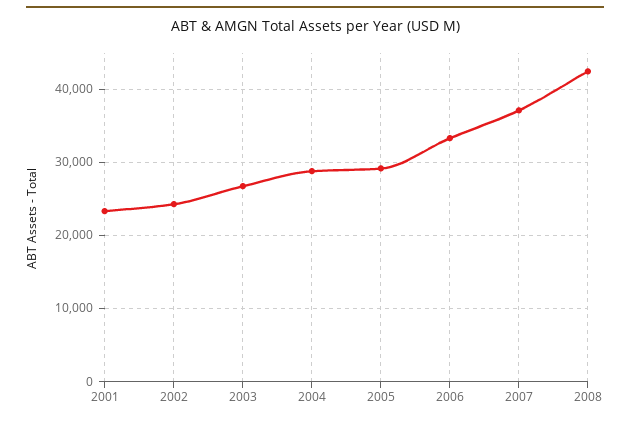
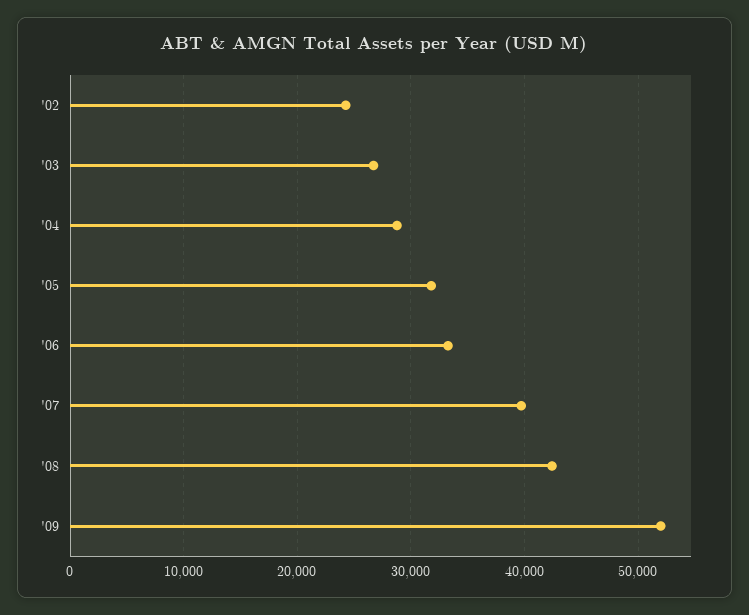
2001: 23000 -> none
2005: 29000 -> 32000
2007: 37000 -> 40000
'09: none -> 52000

